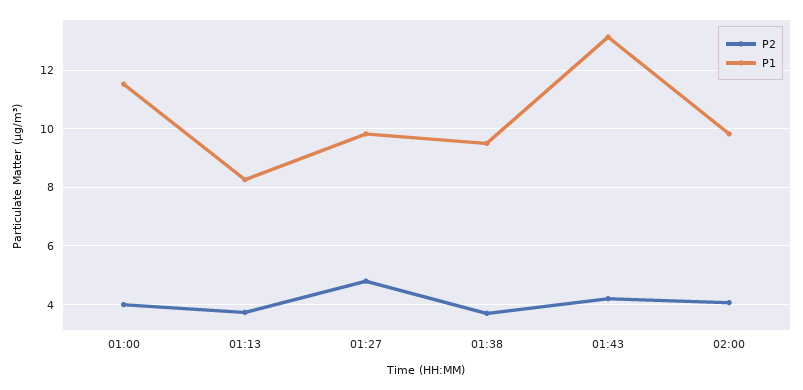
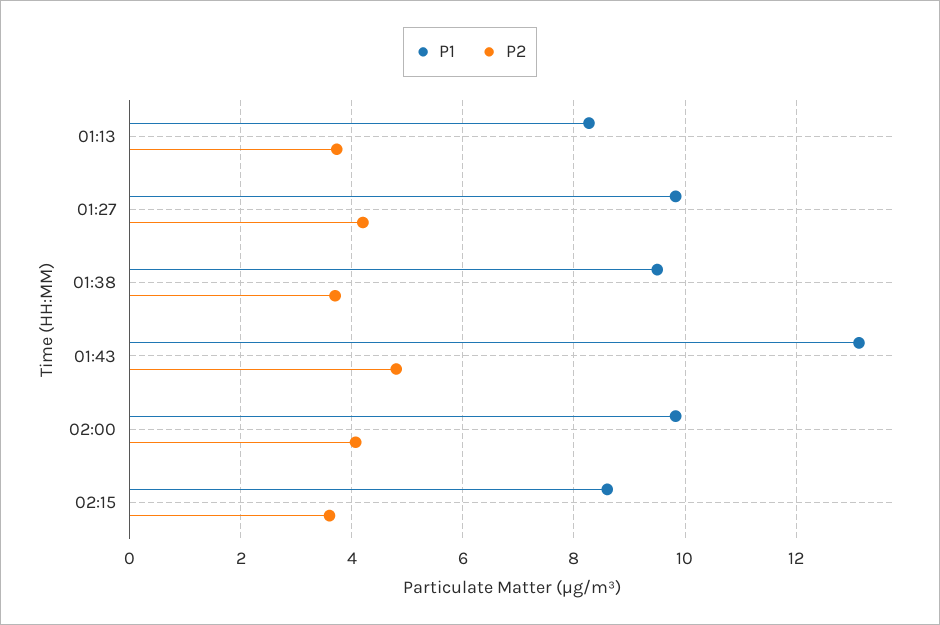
P2, 01:00: 4 -> none
P1, 01:00: 11.5 -> none
P2, 01:27: 4.75 -> 4.2
P2, 01:43: 4.25 -> 4.8
P1, 02:15: none -> 8.6
P2, 02:15: none -> 3.6

